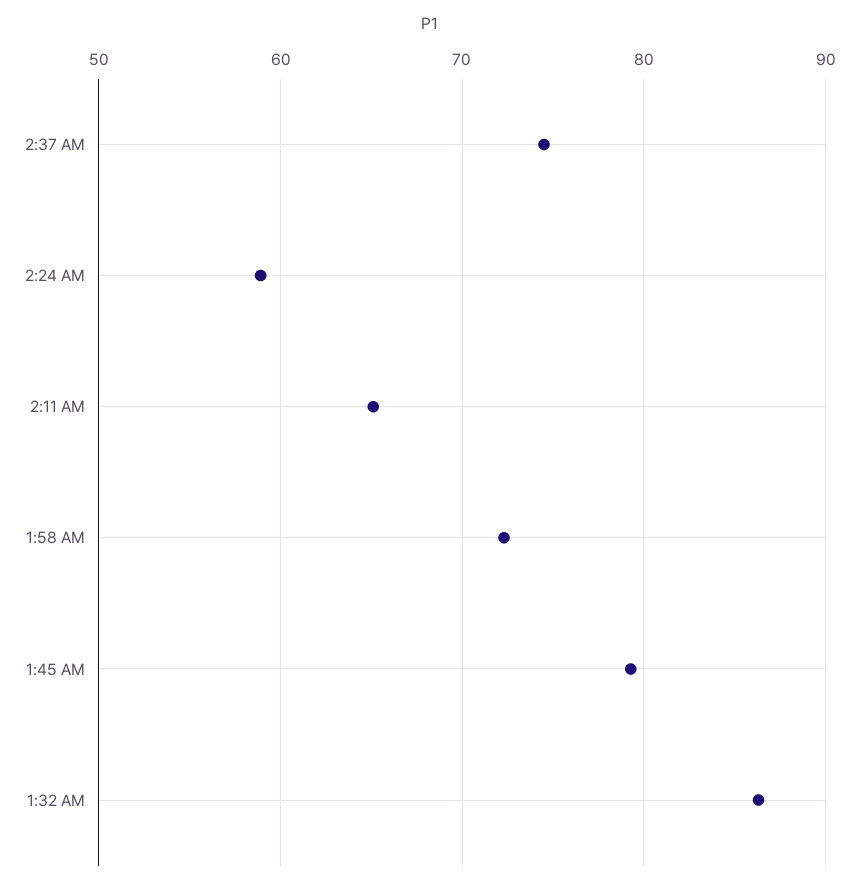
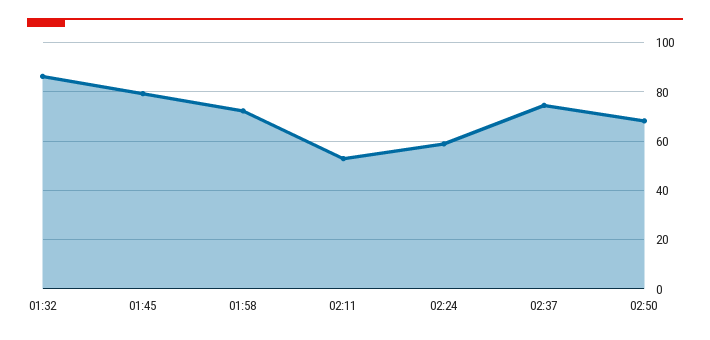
2:11 AM: 65 -> 52.5
02:50: none -> 67.5

